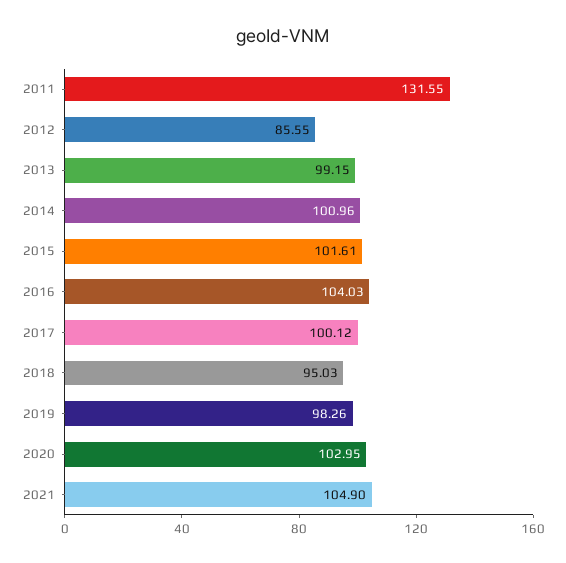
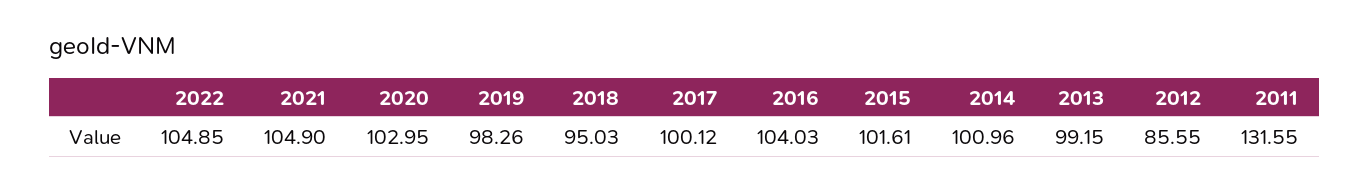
2022: none -> 104.85

